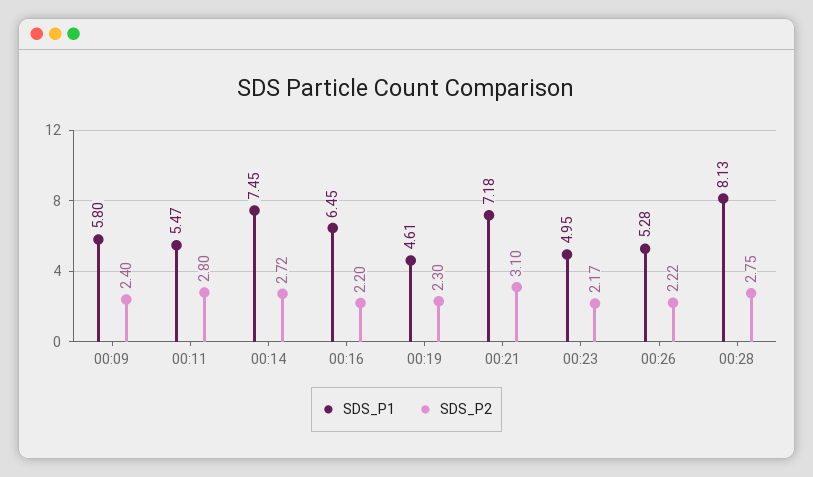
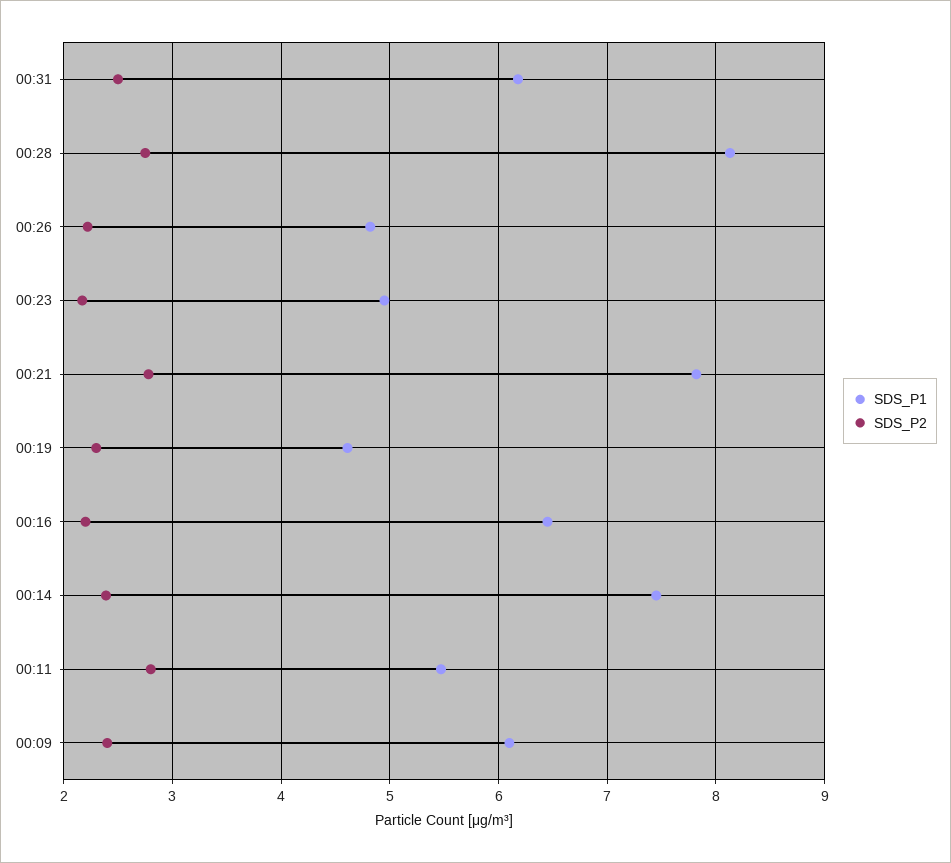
SDS_P1, 00:09: 5.8 -> 6.1
SDS_P2, 00:14: 2.72 -> 2.4
SDS_P1, 00:21: 7.18 -> 7.8
SDS_P2, 00:21: 3.1 -> 2.8
SDS_P1, 00:26: 5.28 -> 4.8
SDS_P1, 00:31: none -> 6.2
SDS_P2, 00:31: none -> 2.5

